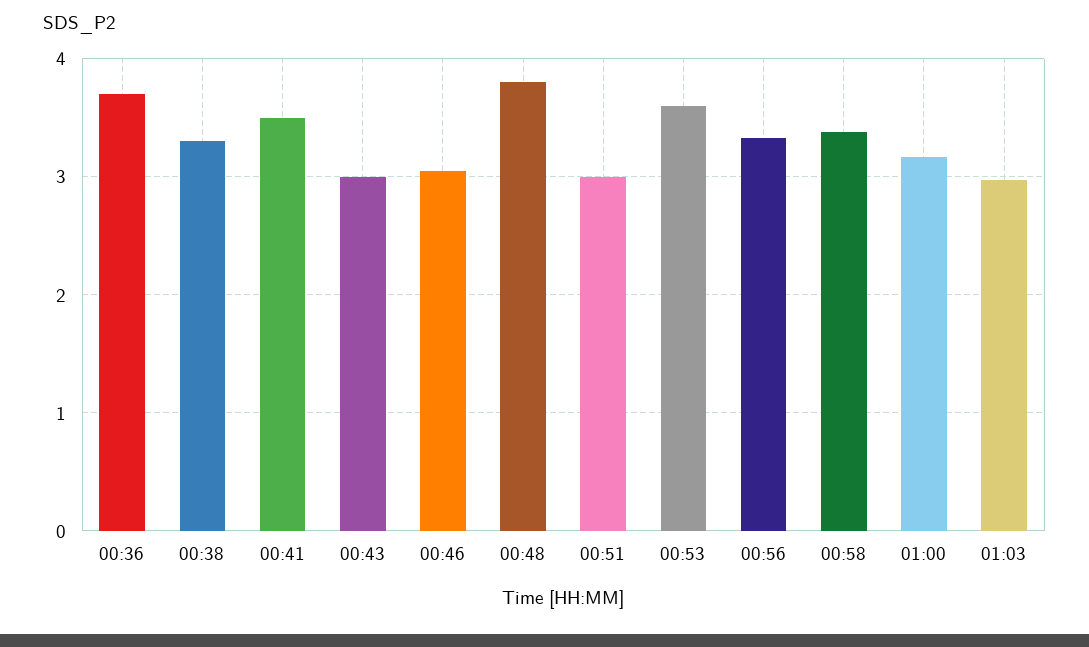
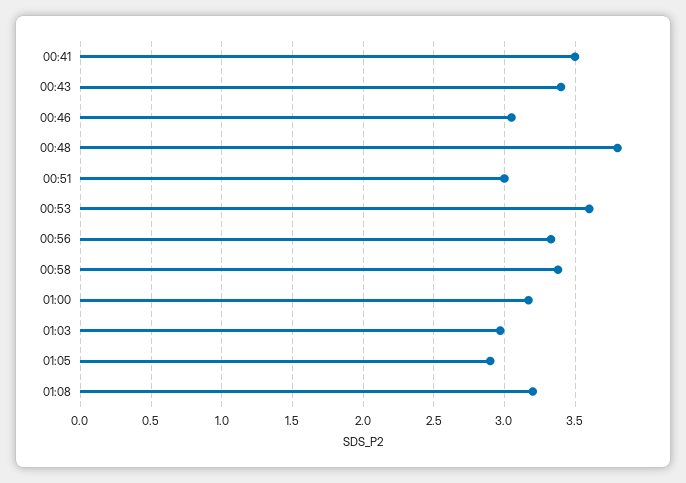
00:36: 3.7 -> none
00:38: 3.3 -> none
00:43: 3 -> 3.4
01:05: none -> 2.9
01:08: none -> 3.2

